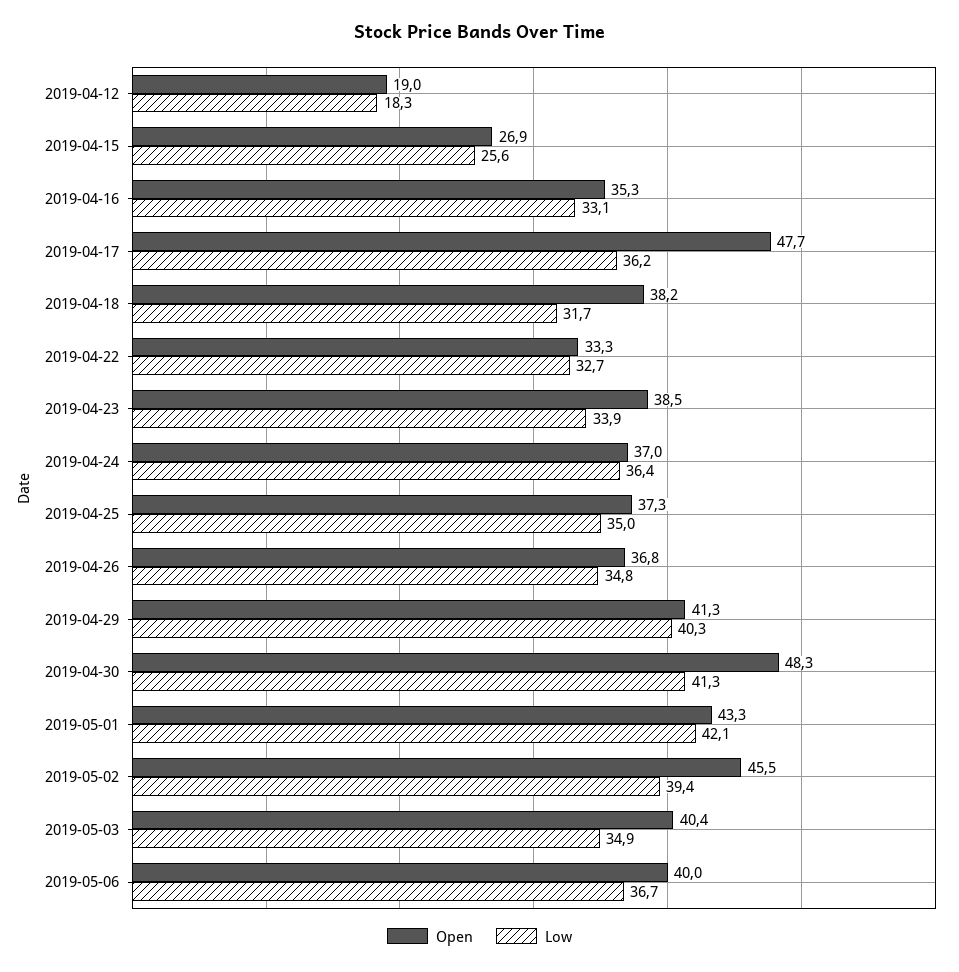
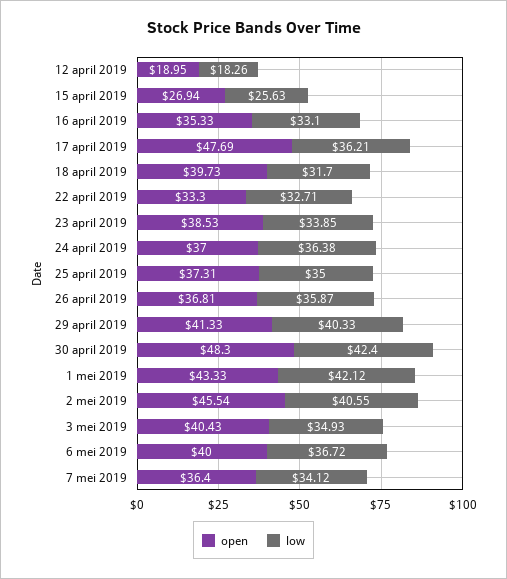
Open, 2019-04-18: 38.2 -> 39.73
Low, 2019-04-26: 34.8 -> 35.87
Low, 2019-04-30: 41.3 -> 42.4
Low, 2019-05-02: 39.4 -> 40.55
Open, 7 mei 2019: none -> 36.4
Low, 7 mei 2019: none -> 34.12

